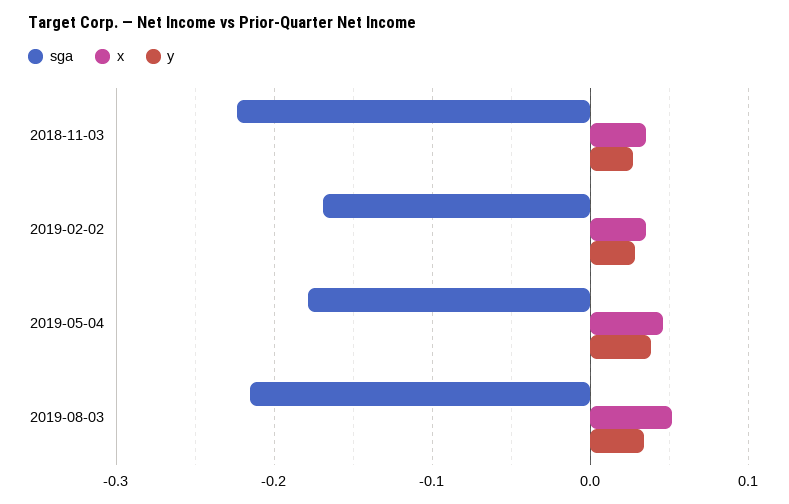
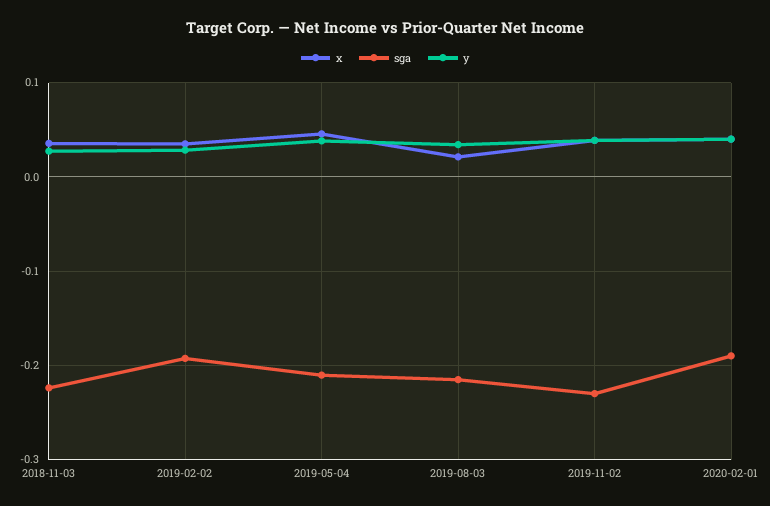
sga, 2019-02-02: -0.17 -> -0.19
sga, 2019-05-04: -0.18 -> -0.21
x, 2019-08-03: 0.05 -> 0.02
x, 2019-11-02: none -> 0.04
sga, 2019-11-02: none -> -0.23
y, 2019-11-02: none -> 0.04
x, 2020-02-01: none -> 0.04
sga, 2020-02-01: none -> -0.19
y, 2020-02-01: none -> 0.04

